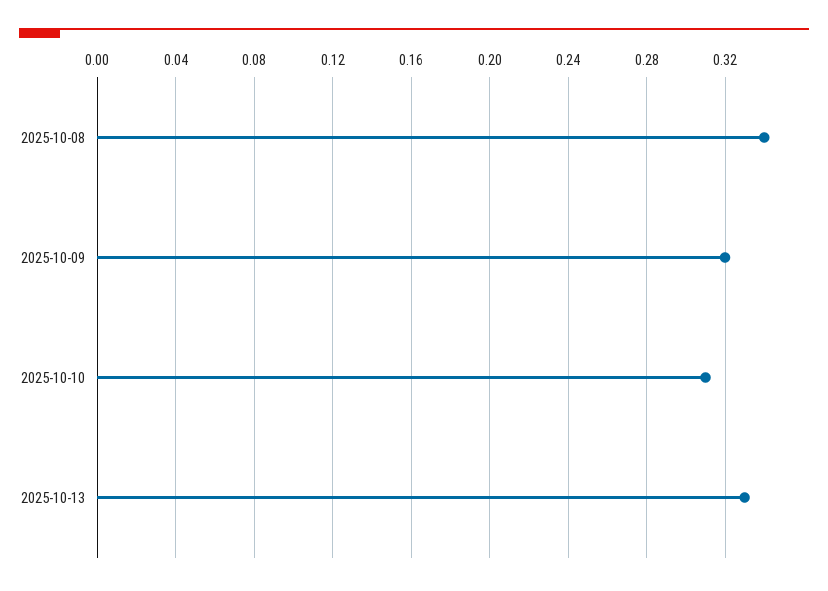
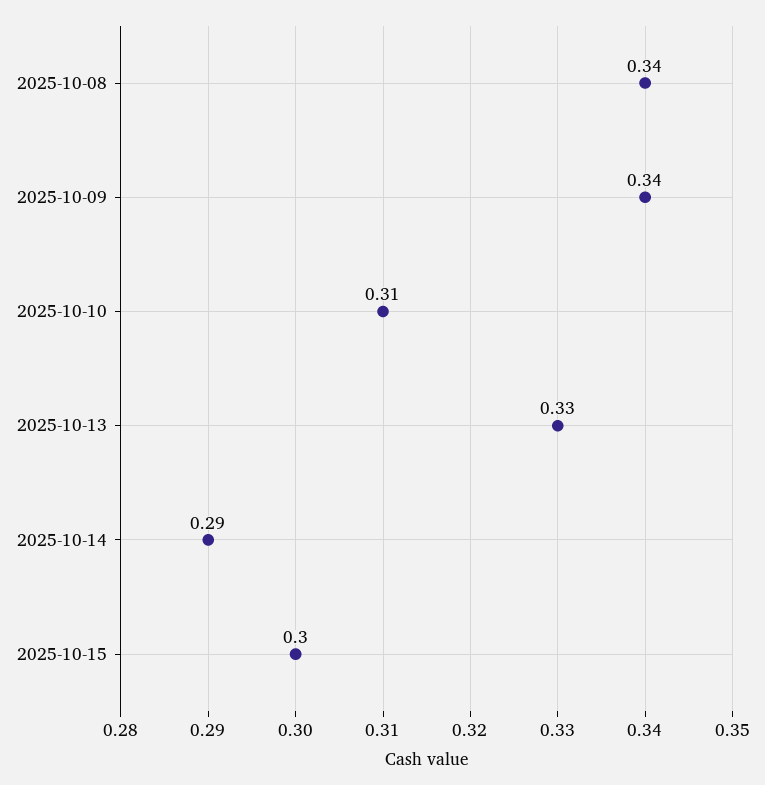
2025-10-09: 0.32 -> 0.34
2025-10-14: none -> 0.29
2025-10-15: none -> 0.3

